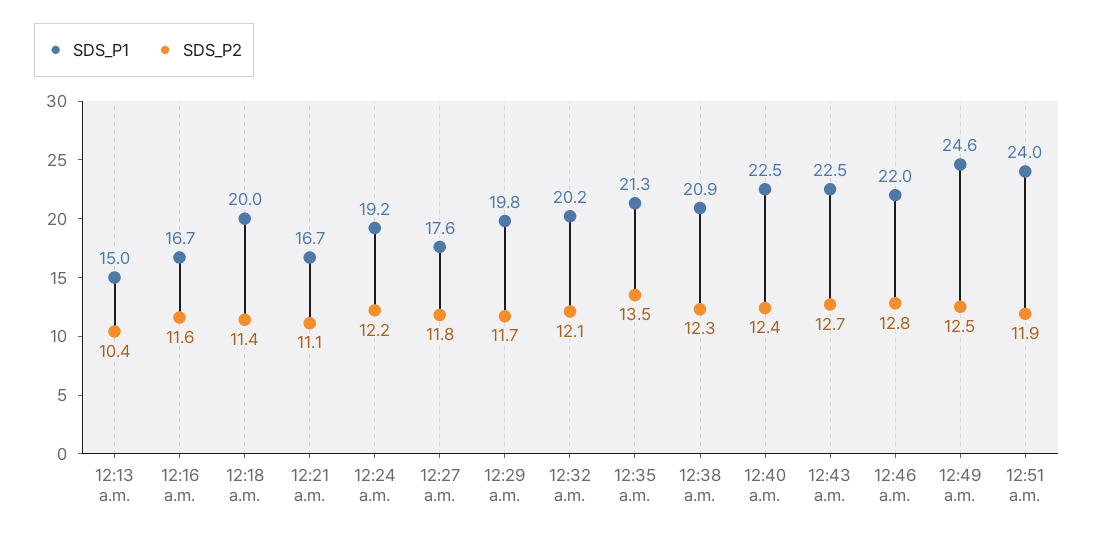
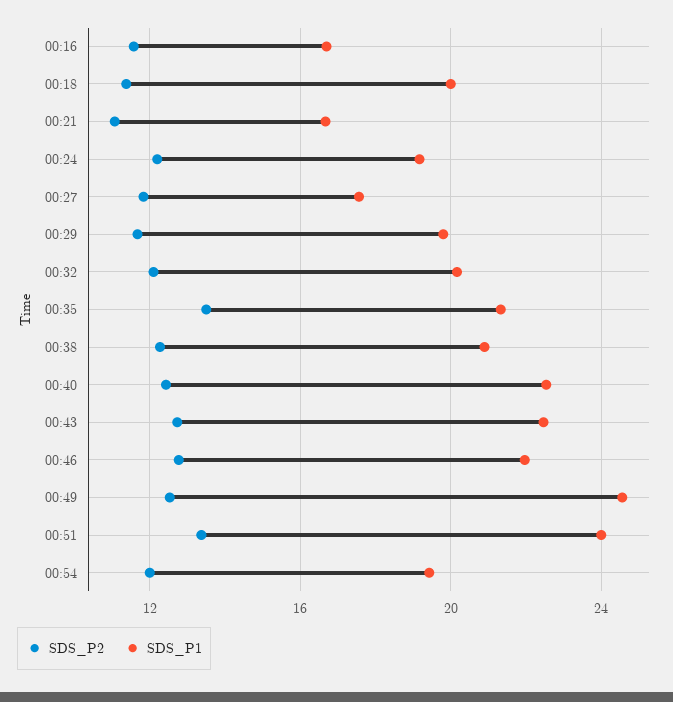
SDS_P1, 12:13 a.m.: 15 -> none
SDS_P2, 12:13 a.m.: 10.4 -> none
SDS_P2, 12:51 a.m.: 11.9 -> 13.5
SDS_P2, 00:54: none -> 12
SDS_P1, 00:54: none -> 19.5

